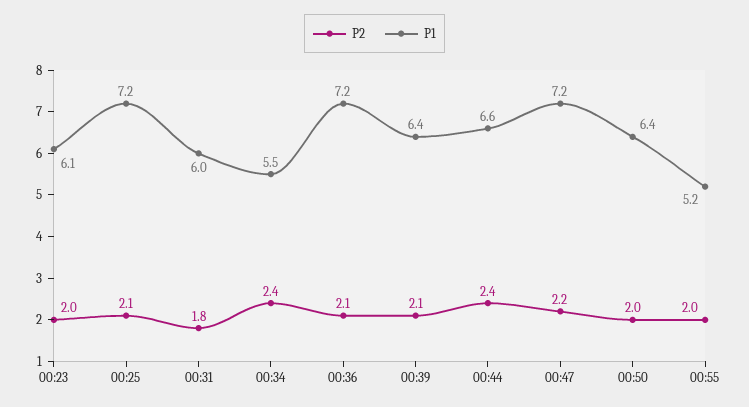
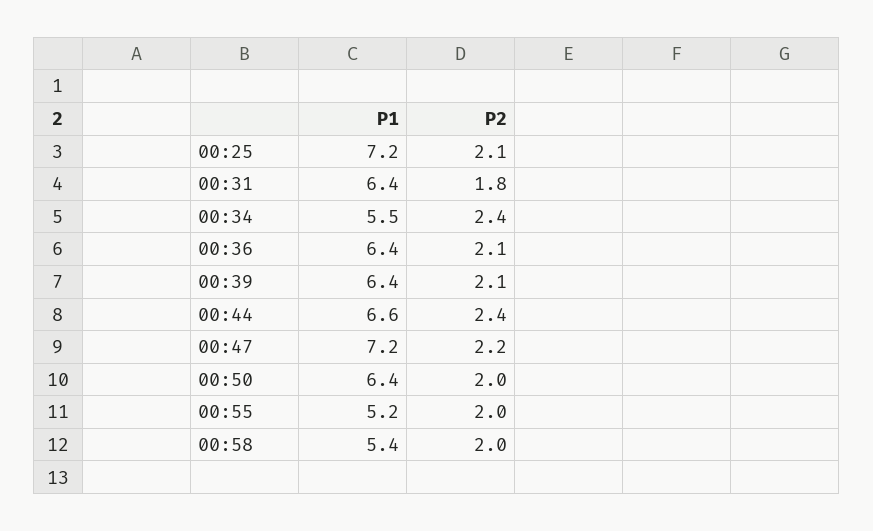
P2, 00:23: 2 -> none
P1, 00:23: 6.1 -> none
P1, 00:31: 6 -> 6.4
P1, 00:36: 7.2 -> 6.4
P1, 00:58: none -> 5.4
P2, 00:58: none -> 2

